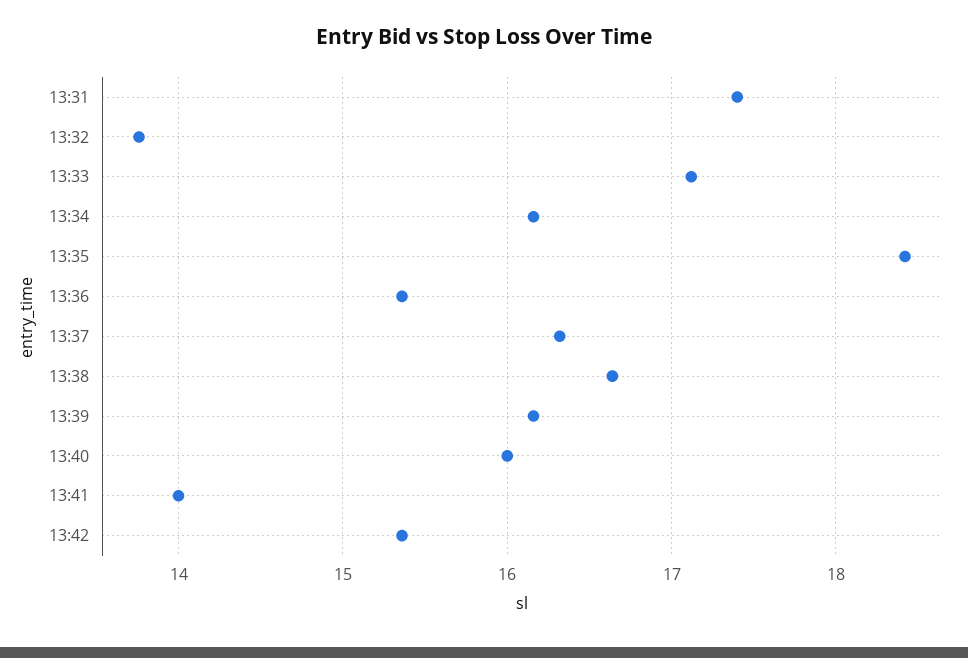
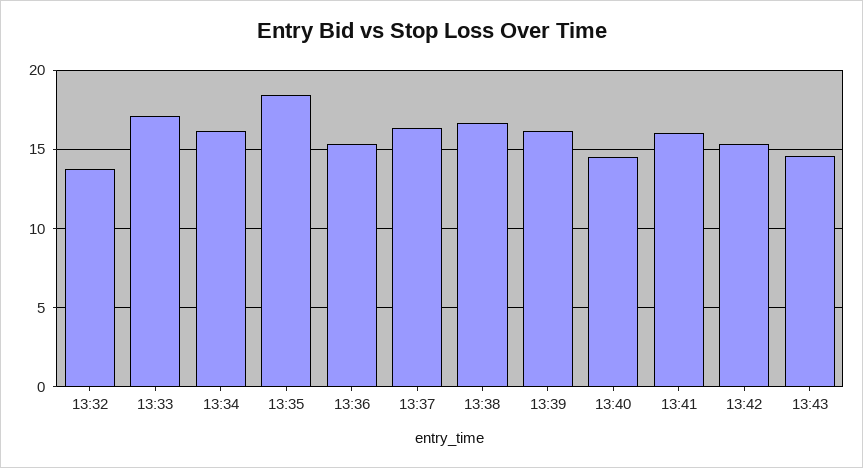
13:31: 17.4 -> none
13:40: 16 -> 14.5
13:41: 14 -> 16
13:43: none -> 14.5

